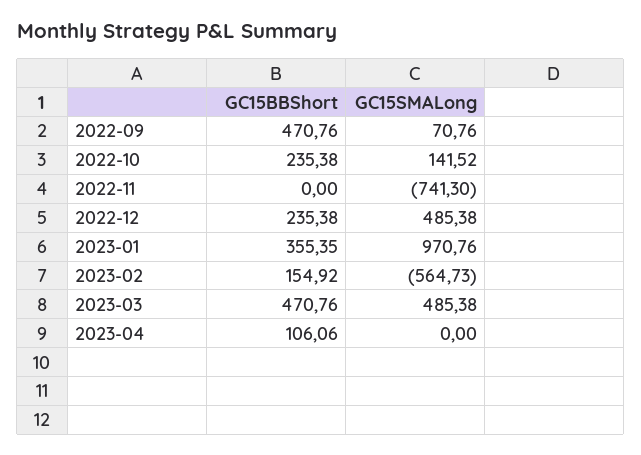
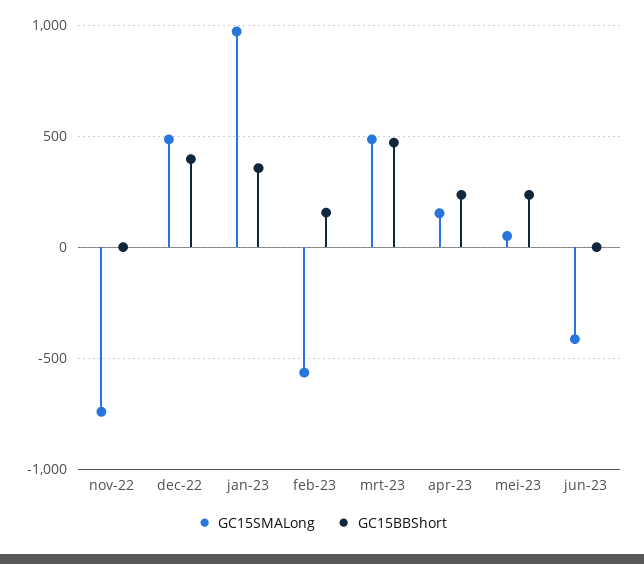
GC15BBShort, 2022-09: 470.76 -> none
GC15SMALong, 2022-09: 70.76 -> none
GC15BBShort, 2022-10: 235.38 -> none
GC15SMALong, 2022-10: 141.52 -> none
GC15BBShort, 2022-12: 235.38 -> 400
GC15BBShort, 2023-04: 106.06 -> 250
GC15SMALong, 2023-04: 0 -> 150
GC15SMALong, mei-23: none -> 50
GC15BBShort, mei-23: none -> 250
GC15SMALong, jun-23: none -> -400
GC15BBShort, jun-23: none -> 0

